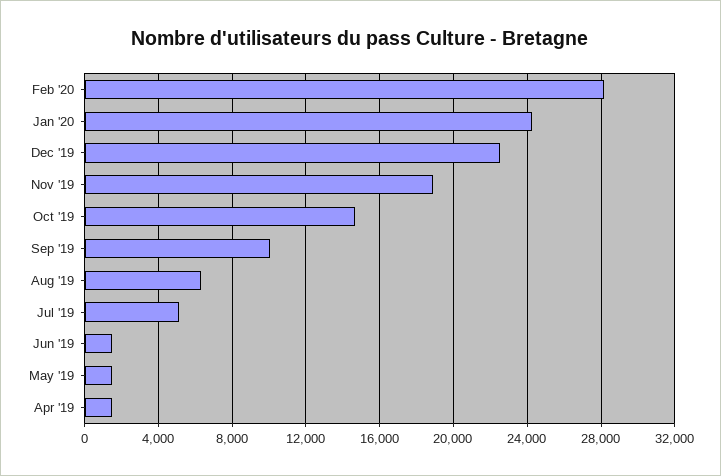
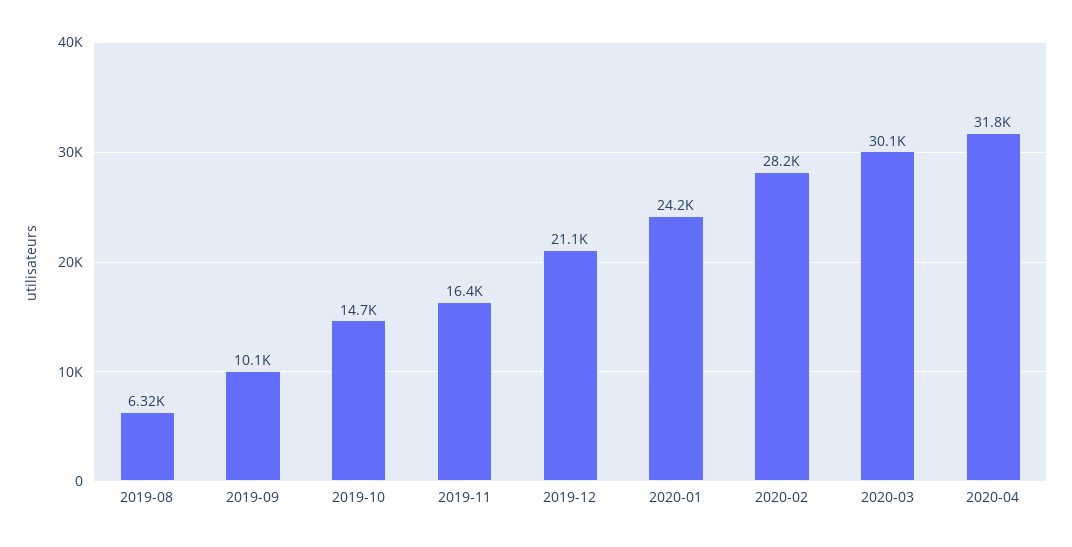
Dec '19: 22500 -> 21100
Nov '19: 19000 -> 16400
Jul '19: 5000 -> none
Jun '19: 1500 -> none
May '19: 1500 -> none
Apr '19: 1500 -> none
2020-03: none -> 30100
2020-04: none -> 31800

